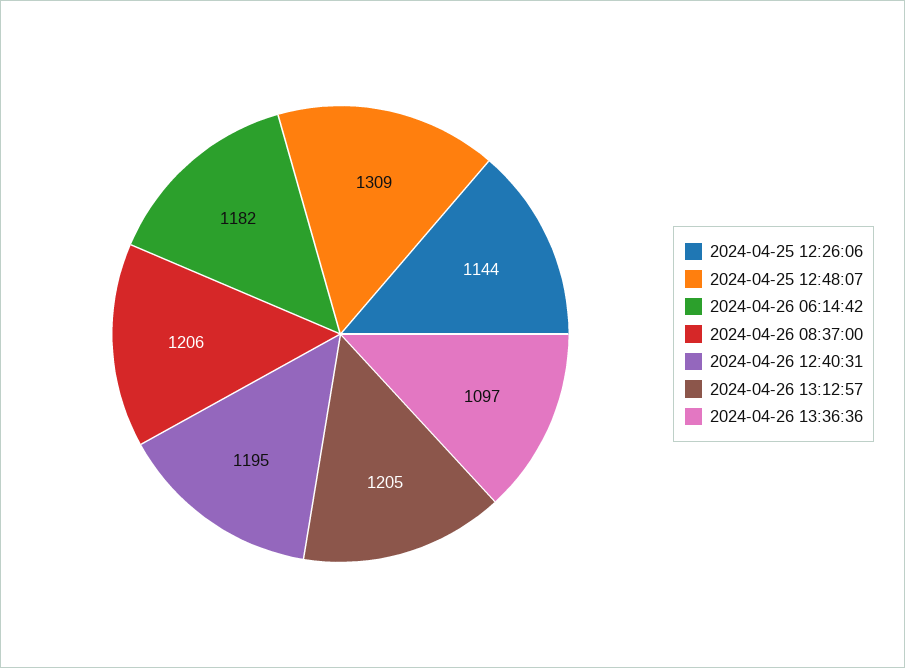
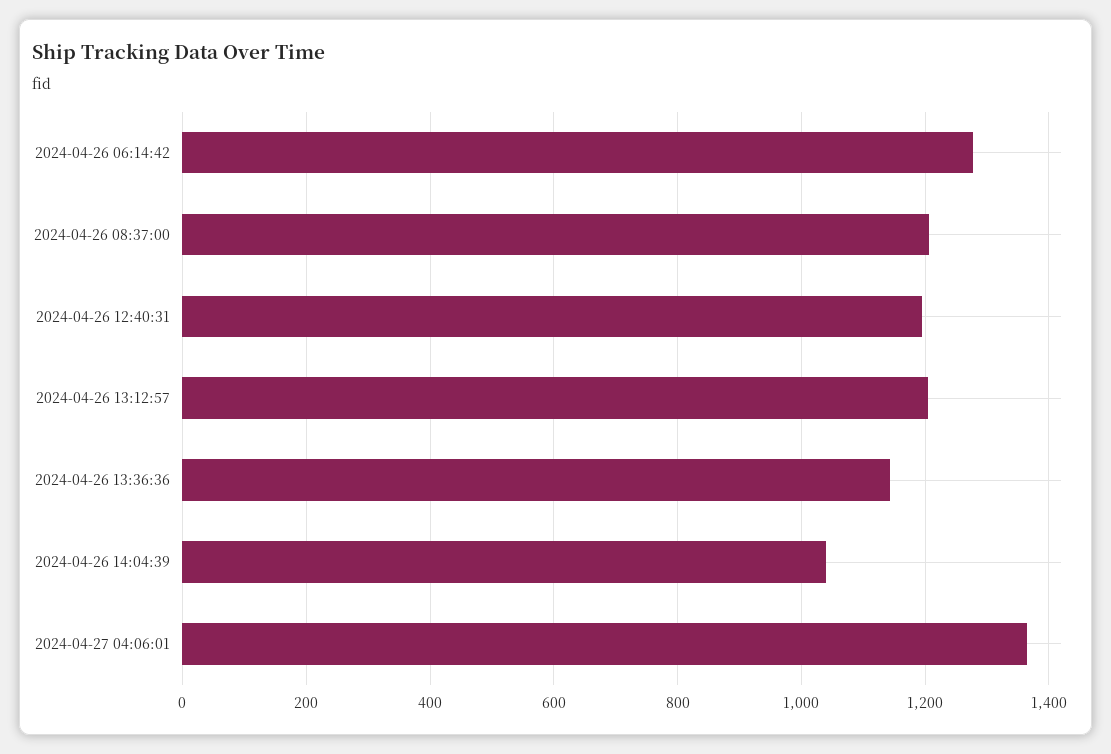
2024-04-25 12:26:06: 1144 -> none
2024-04-25 12:48:07: 1309 -> none
2024-04-26 06:14:42: 1182 -> 1280
2024-04-26 13:36:36: 1097 -> 1140
2024-04-26 14:04:39: none -> 1040
2024-04-27 04:06:01: none -> 1360

